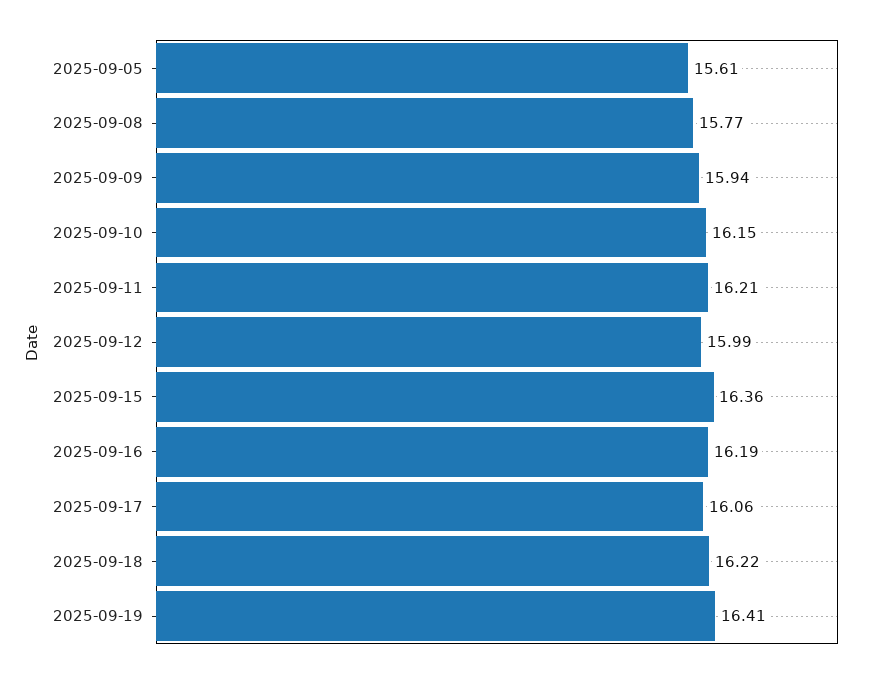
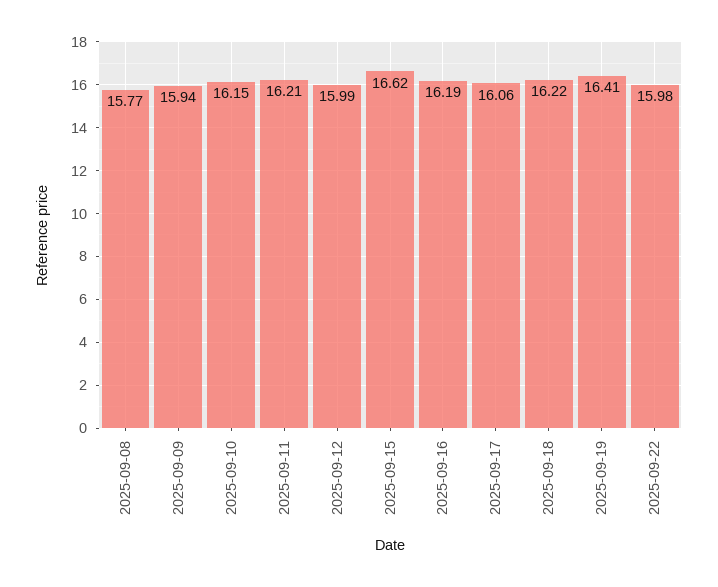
2025-09-05: 15.61 -> none
2025-09-15: 16.36 -> 16.62
2025-09-22: none -> 15.98

